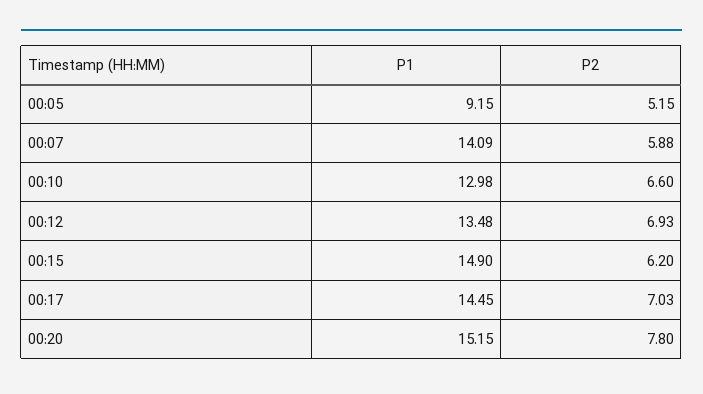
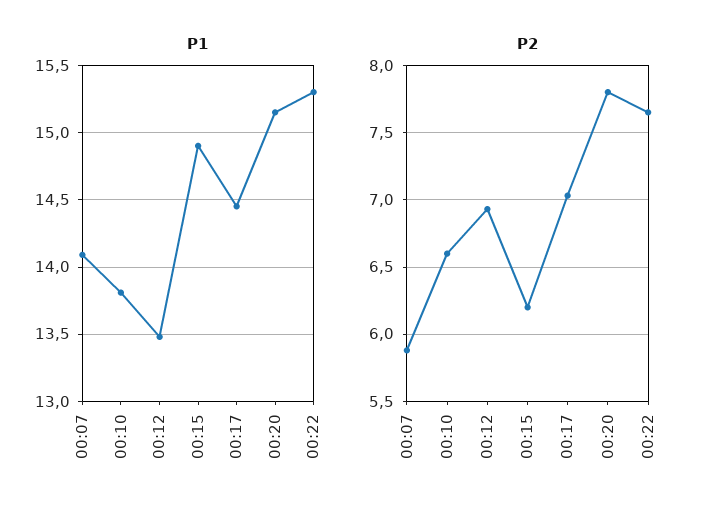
P1, 00:05: 9.15 -> none
P2, 00:05: 5.15 -> none
P1, 00:10: 12.98 -> 13.8
P1, 00:22: none -> 15.3
P2, 00:22: none -> 7.65

